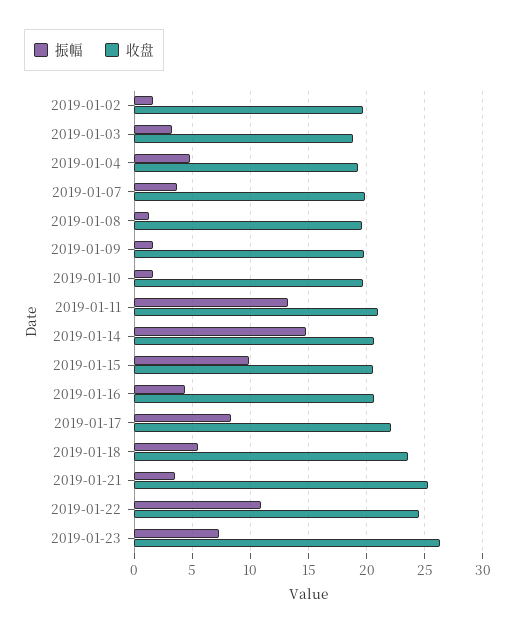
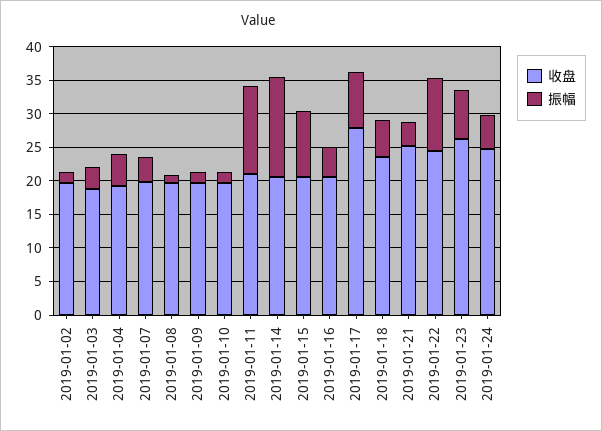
收盘, 2019-01-17: 22 -> 27.5
收盘, 2019-01-24: none -> 25
振幅, 2019-01-24: none -> 5

